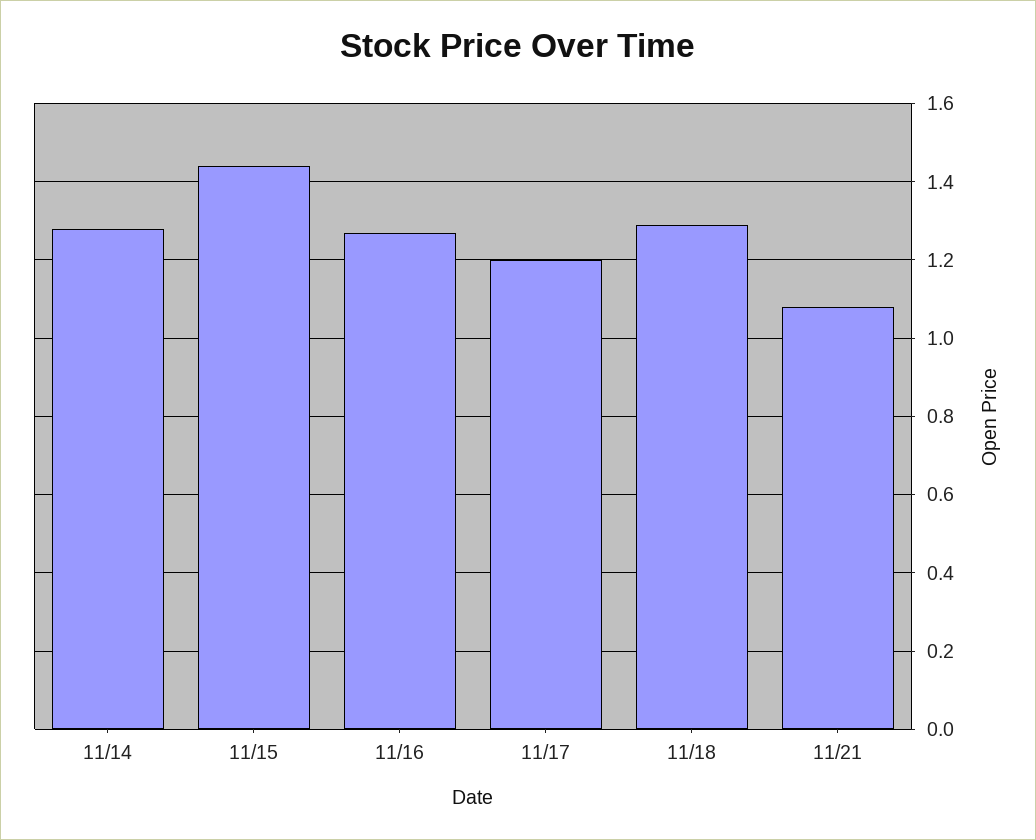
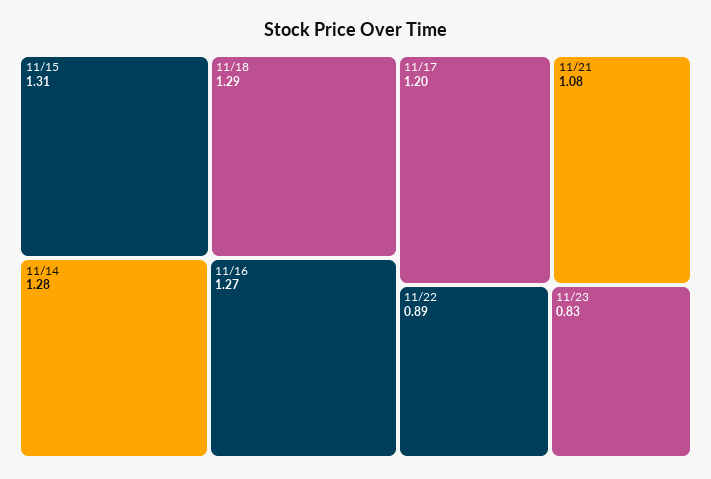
11/15: 1.45 -> 1.31
11/22: none -> 0.89
11/23: none -> 0.83

